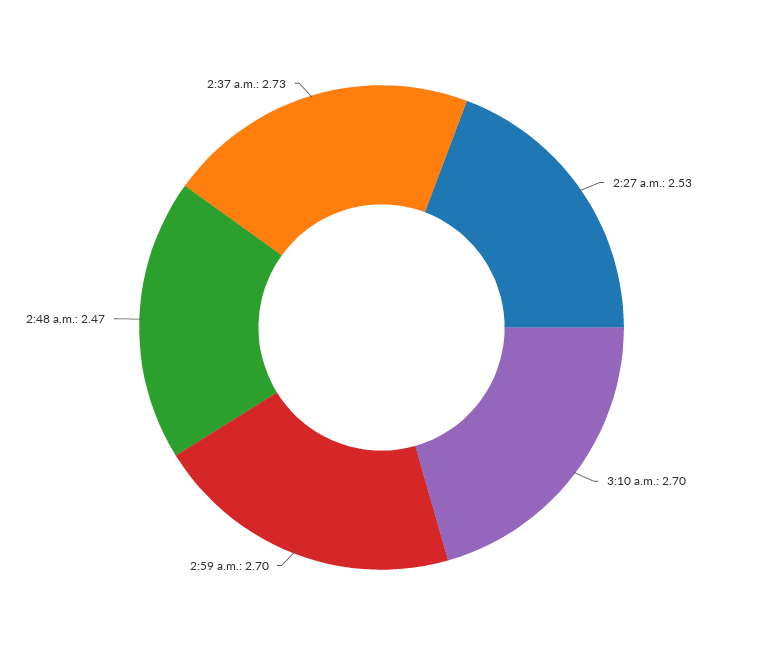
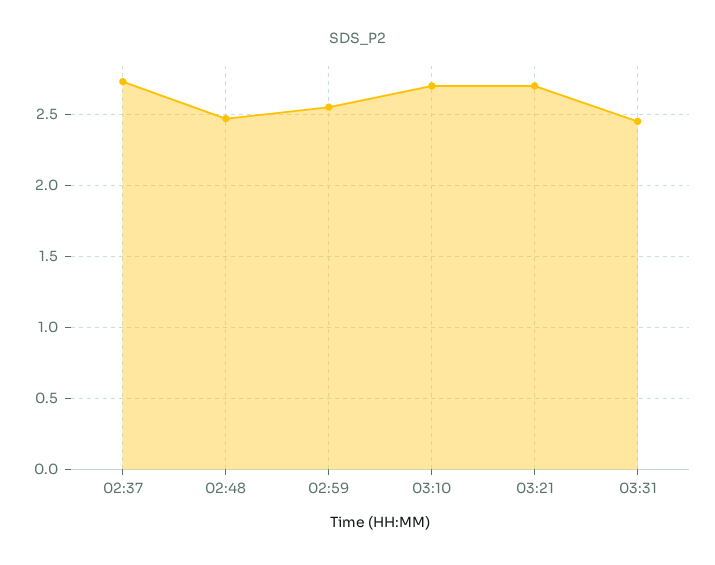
2:27 a.m.: 2.53 -> none
2:59 a.m.: 2.7 -> 2.55
03:21: none -> 2.7
03:31: none -> 2.45

